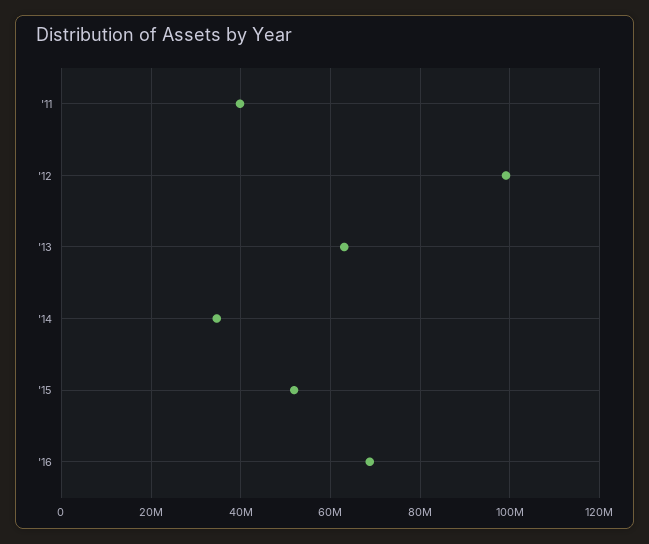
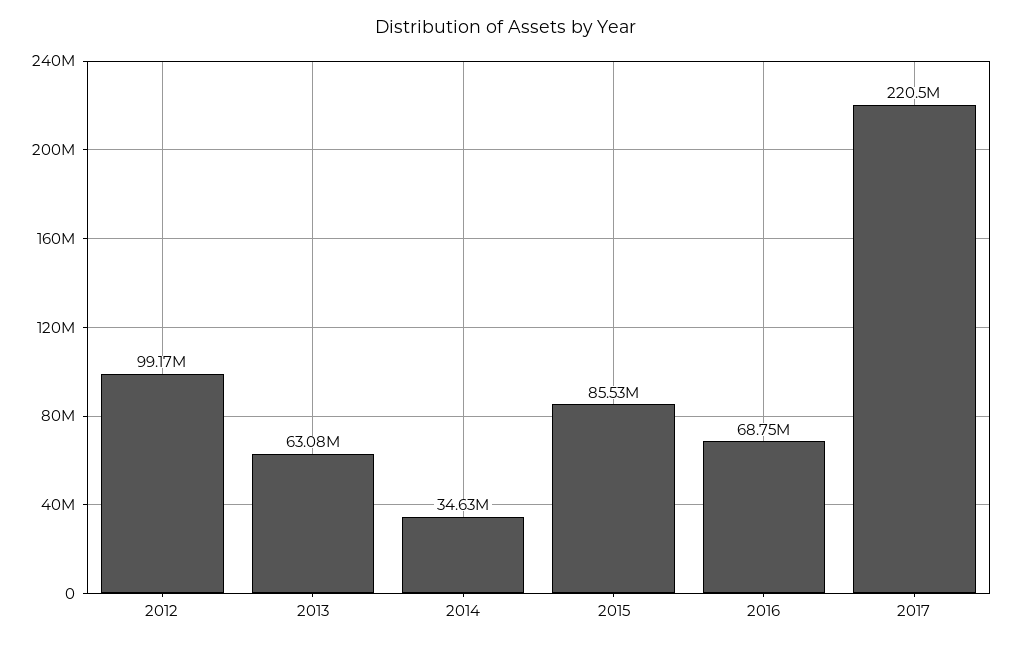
'11: 40000000 -> none
'15: 52000000 -> 85530000
2017: none -> 220500000

